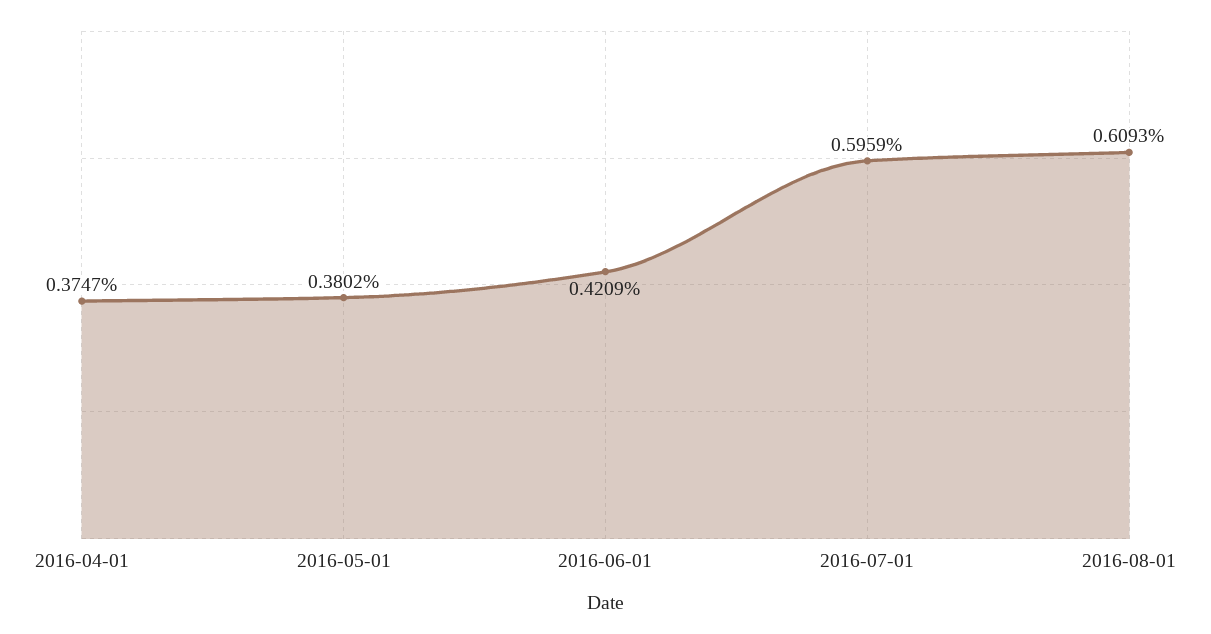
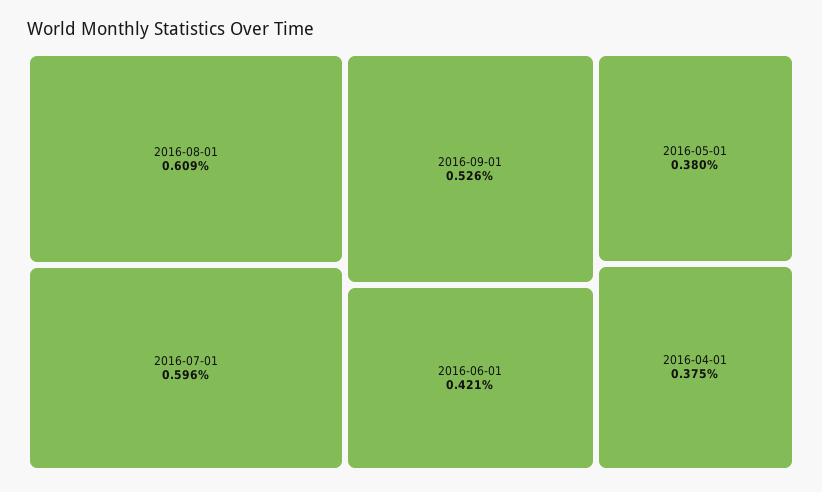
2016-09-01: none -> 0.526

